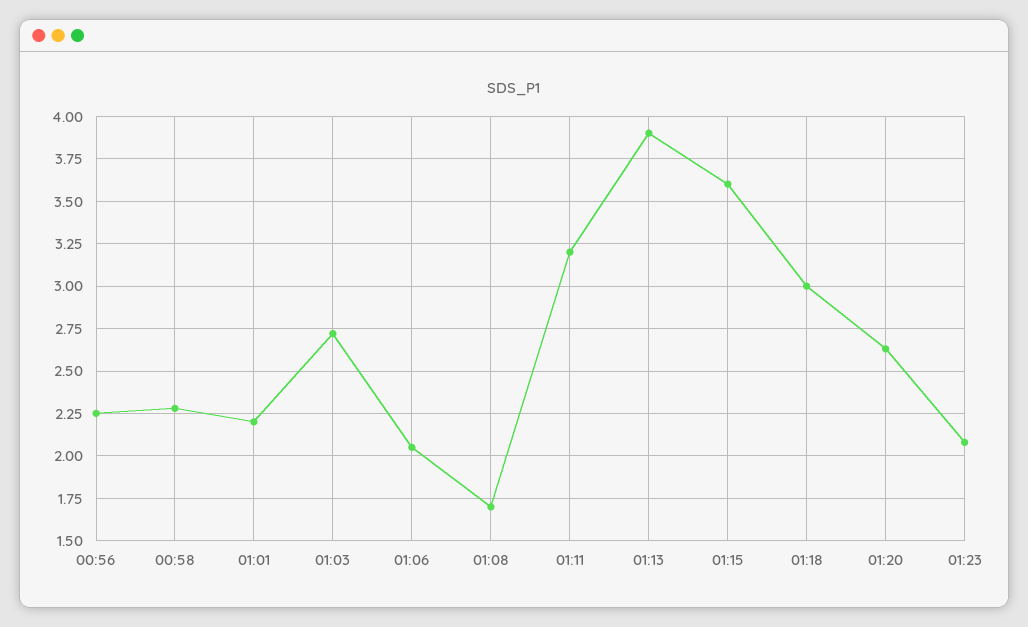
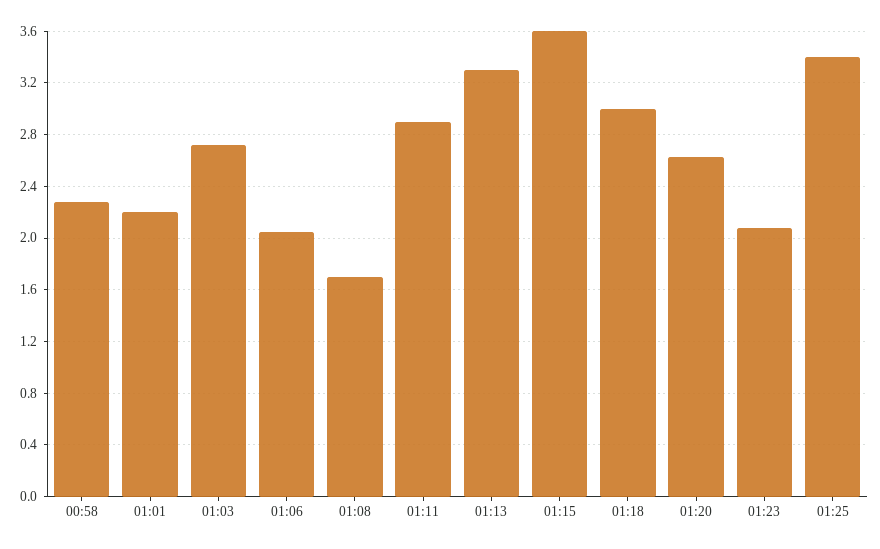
00:56: 2.25 -> none
01:11: 3.2 -> 2.9
01:13: 3.9 -> 3.3
01:25: none -> 3.4

